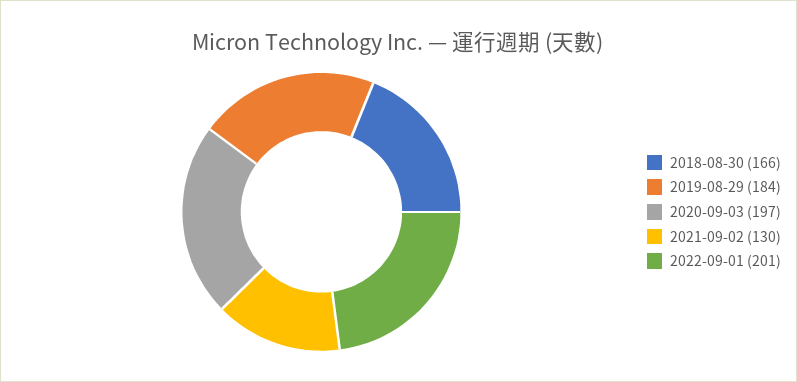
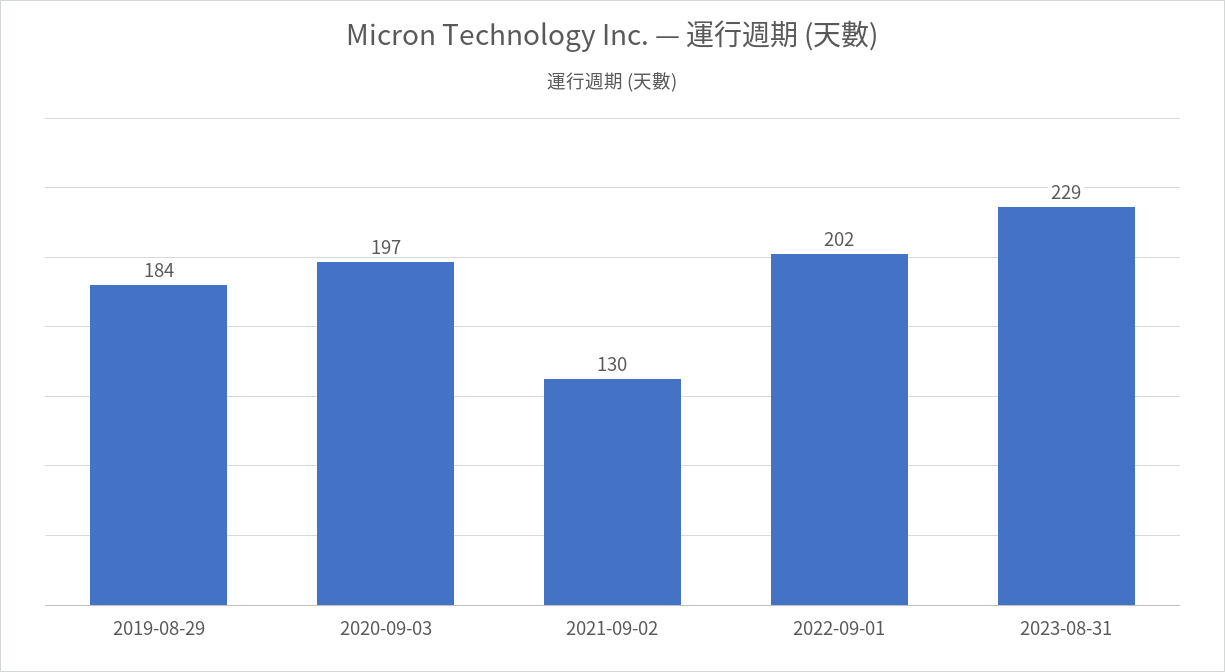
2018-08-30: 166 -> none
2022-09-01: 201 -> 202
2023-08-31: none -> 229

